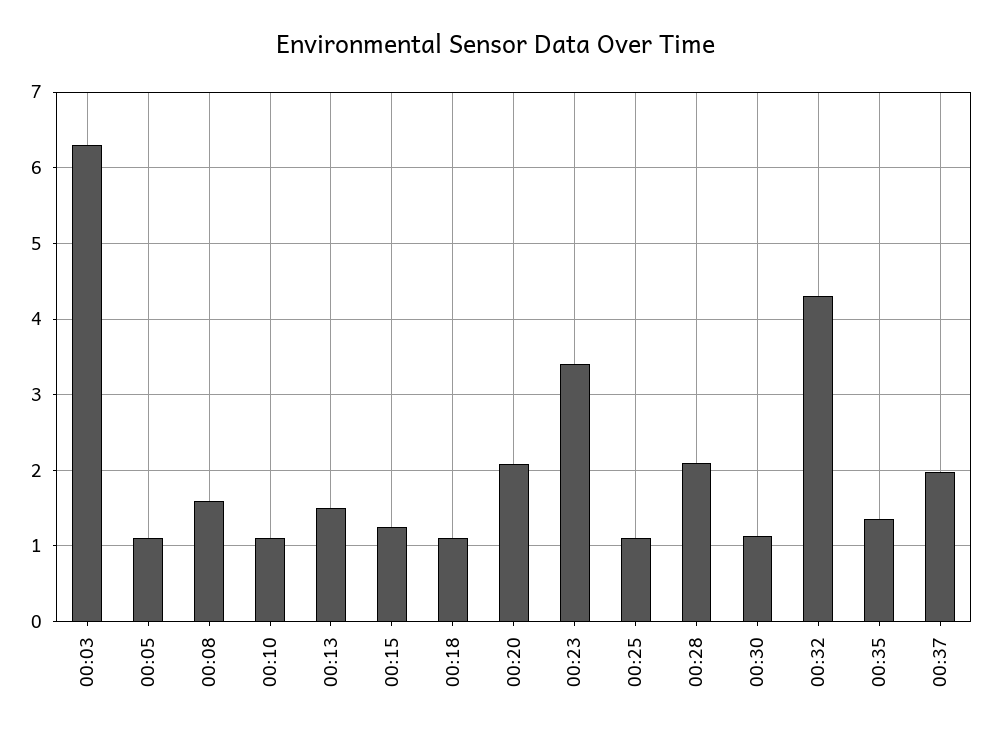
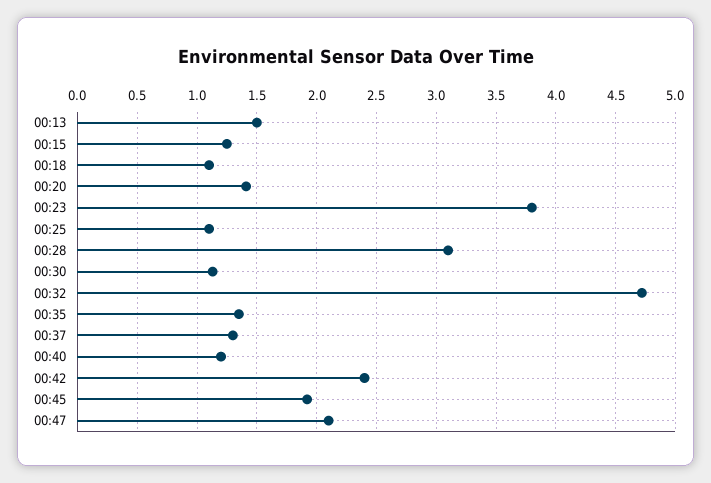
00:03: 6.3 -> none
00:05: 1.1 -> none
00:08: 1.6 -> none
00:10: 1.1 -> none
00:20: 2.1 -> 1.4
00:23: 3.4 -> 3.8
00:28: 2.1 -> 3.1
00:32: 4.3 -> 4.7
00:37: 2 -> 1.3
00:40: none -> 1.2
00:42: none -> 2.4
00:45: none -> 1.9
00:47: none -> 2.1

